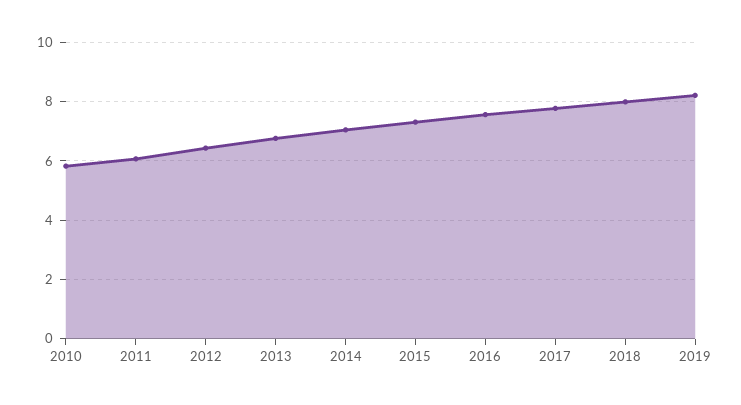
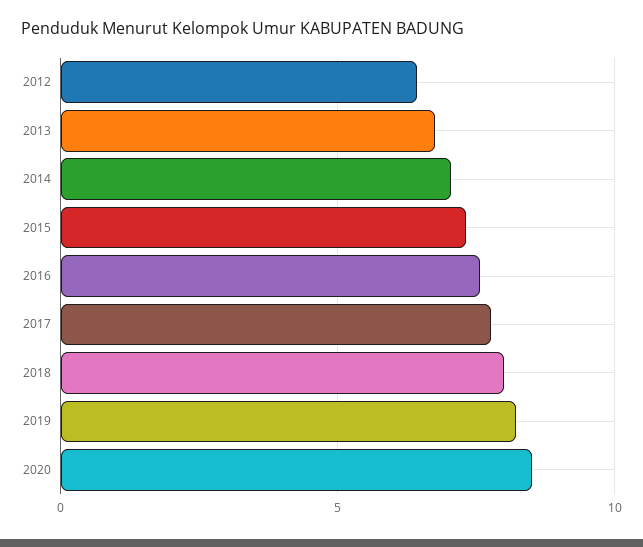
2010: 5.75 -> none
2011: 6 -> none
2020: none -> 8.5

